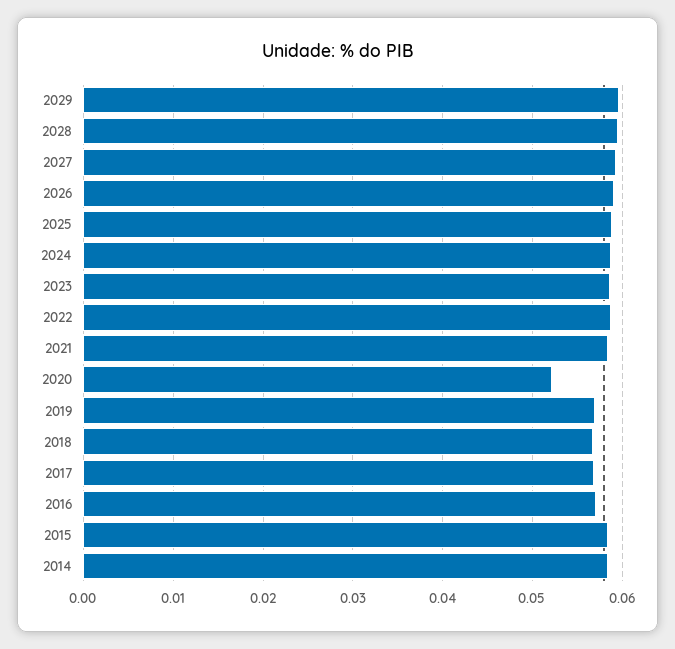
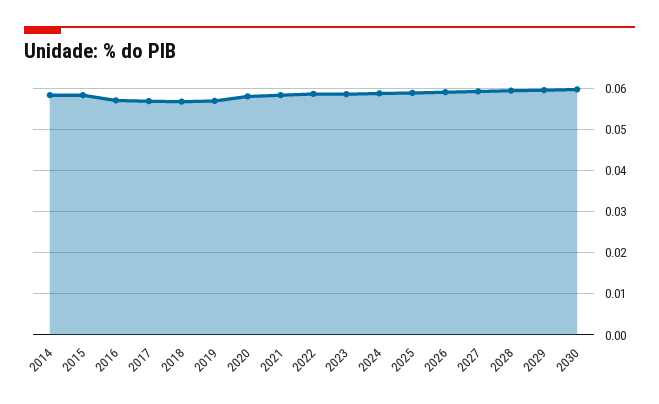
2020: 0.052 -> 0.058
2030: none -> 0.06

